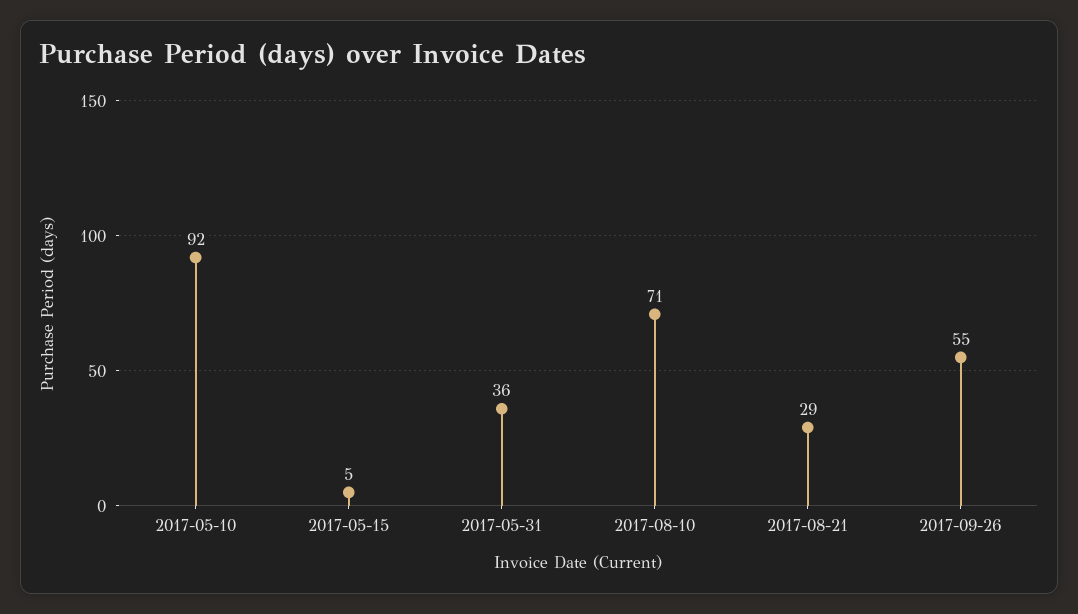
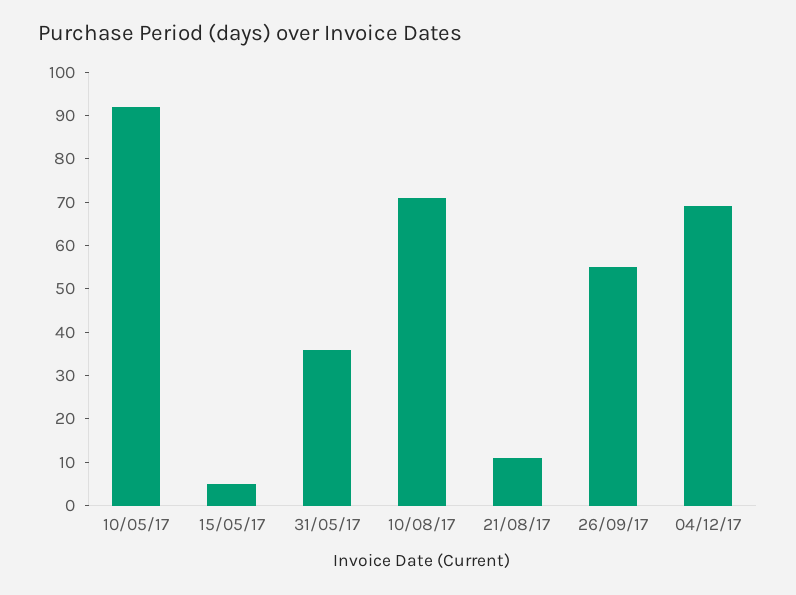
2017-08-21: 29 -> 10
04/12/17: none -> 70

